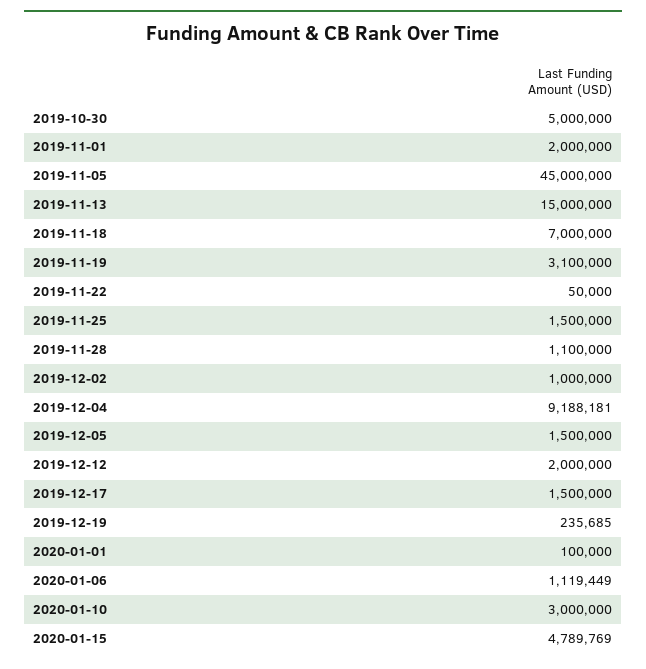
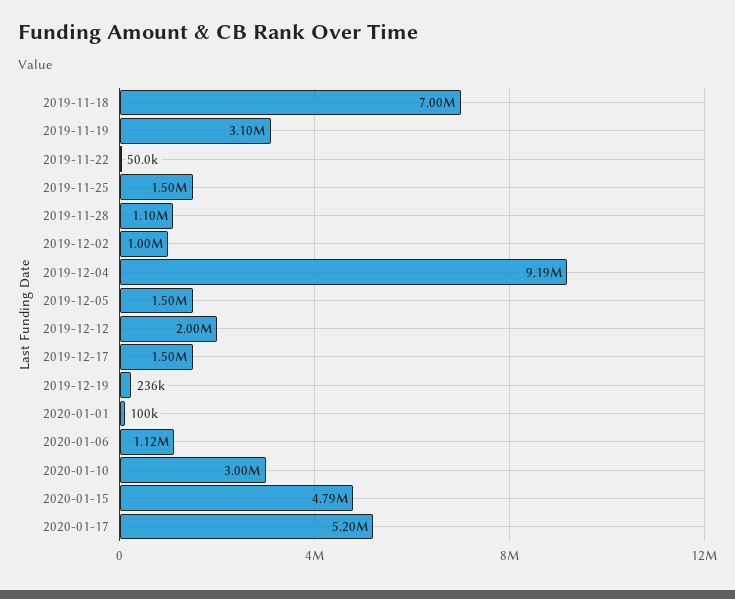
2019-10-30: 5000000 -> none
2019-11-01: 2000000 -> none
2019-11-05: 45000000 -> none
2019-11-13: 15000000 -> none
2020-01-17: none -> 5200000

